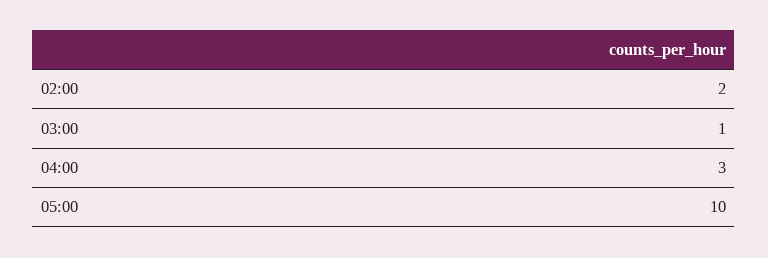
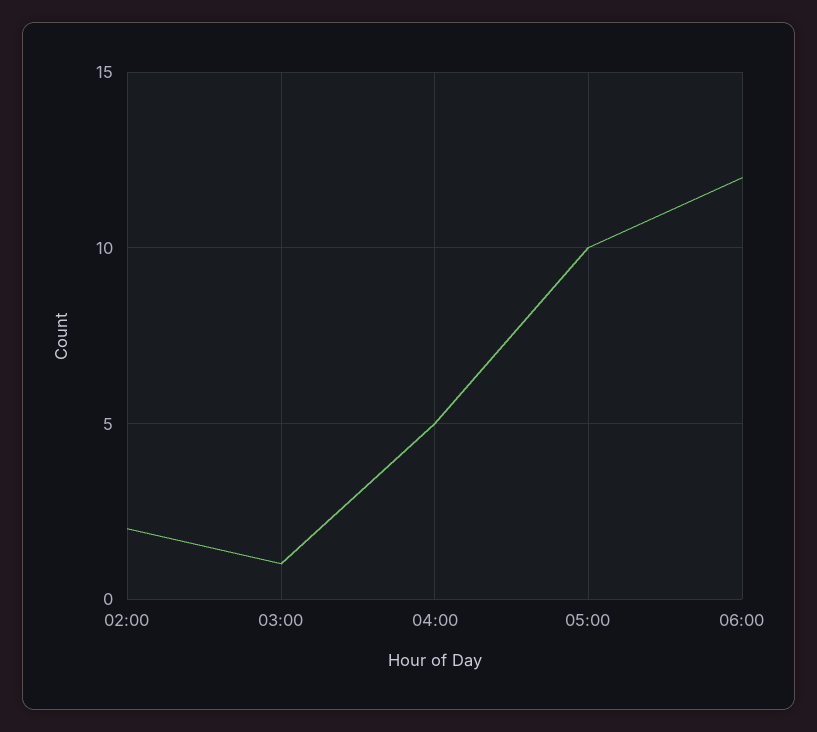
04:00: 3 -> 5
06:00: none -> 12

